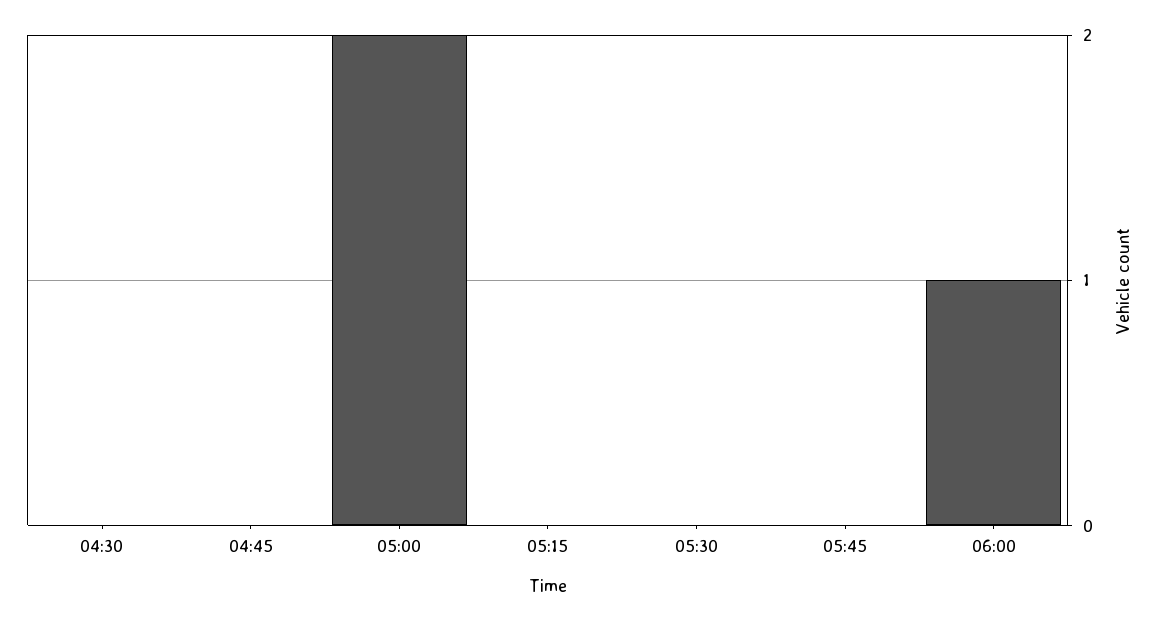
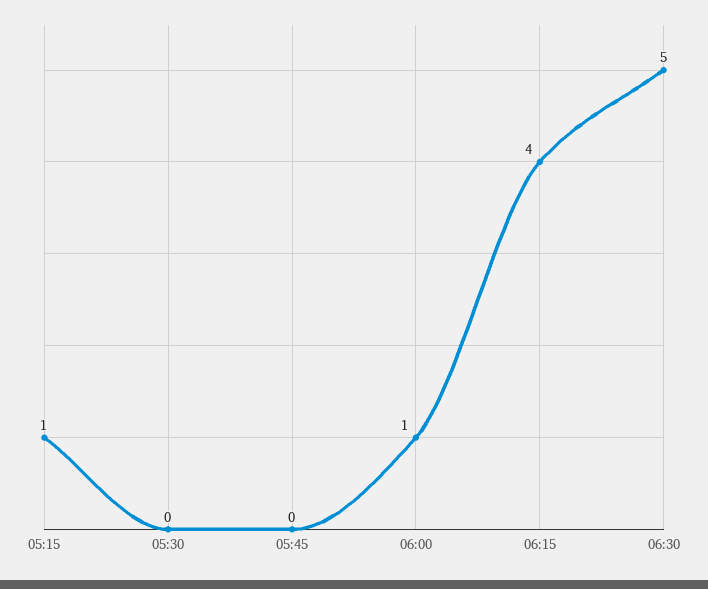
04:30: 0 -> none
04:45: 0 -> none
05:00: 2 -> none
05:15: 0 -> 1
06:15: none -> 4
06:30: none -> 5

